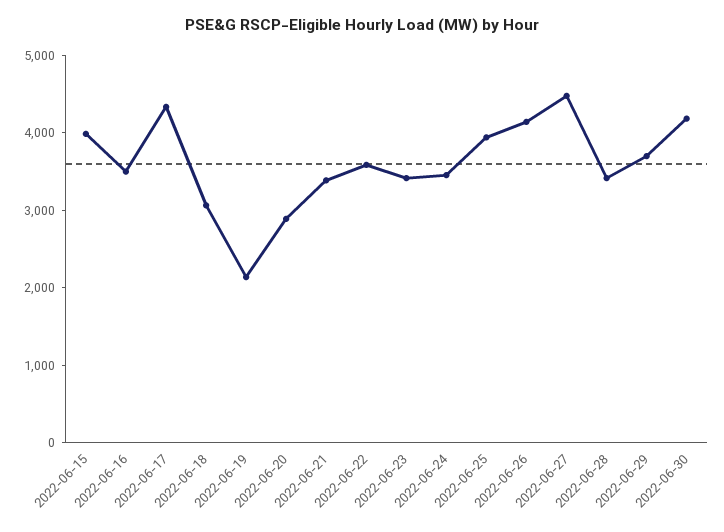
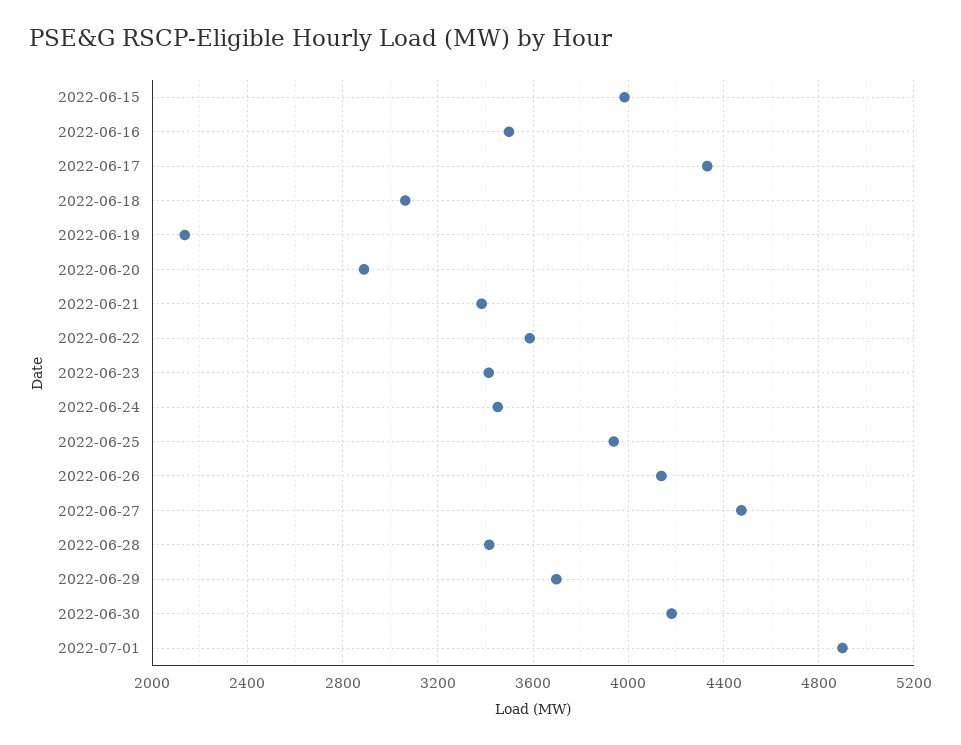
2022-07-01: none -> 4900

